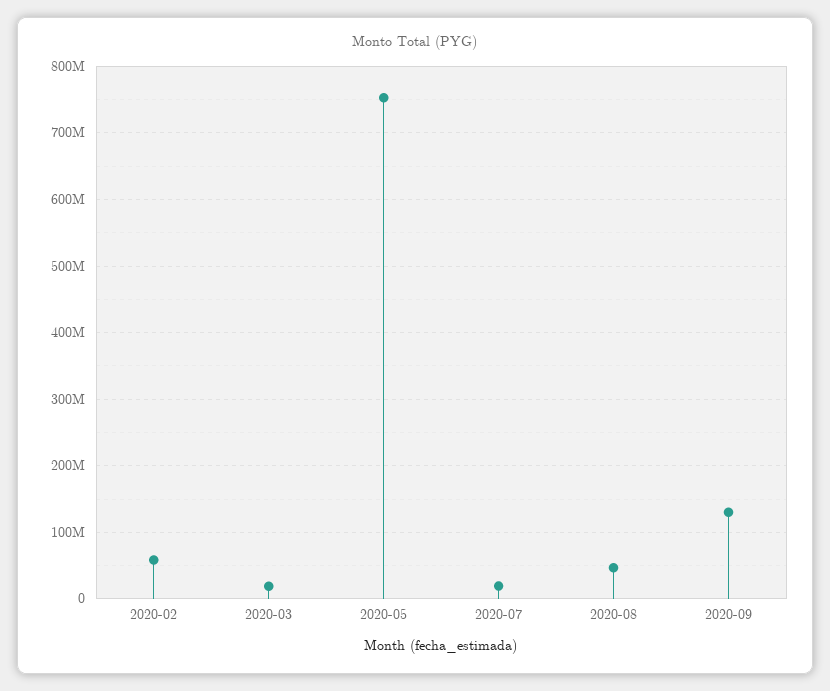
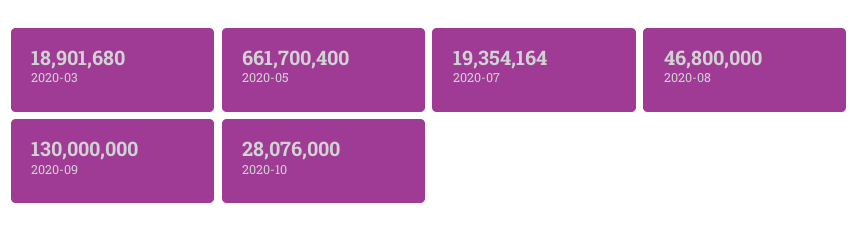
2020-02: 60000000 -> none
2020-05: 750000000 -> 661700400
2020-10: none -> 28076000

